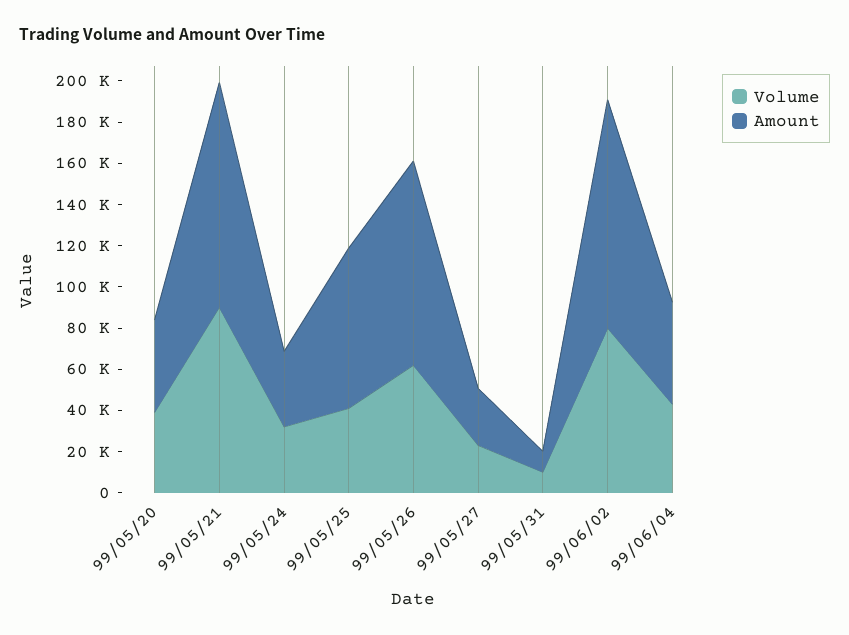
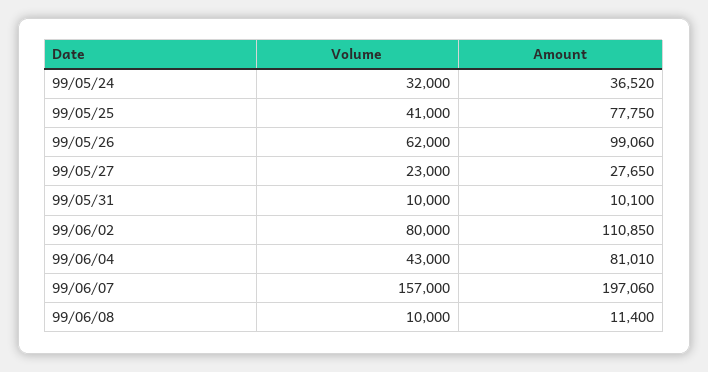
Volume, 99/05/20: 40000 -> none
Amount, 99/05/20: 45000 -> none
Volume, 99/05/21: 90000 -> none
Amount, 99/05/21: 110000 -> none
Amount, 99/06/04: 50000 -> 81010
Volume, 99/06/07: none -> 157000
Amount, 99/06/07: none -> 197060
Volume, 99/06/08: none -> 10000
Amount, 99/06/08: none -> 11400

